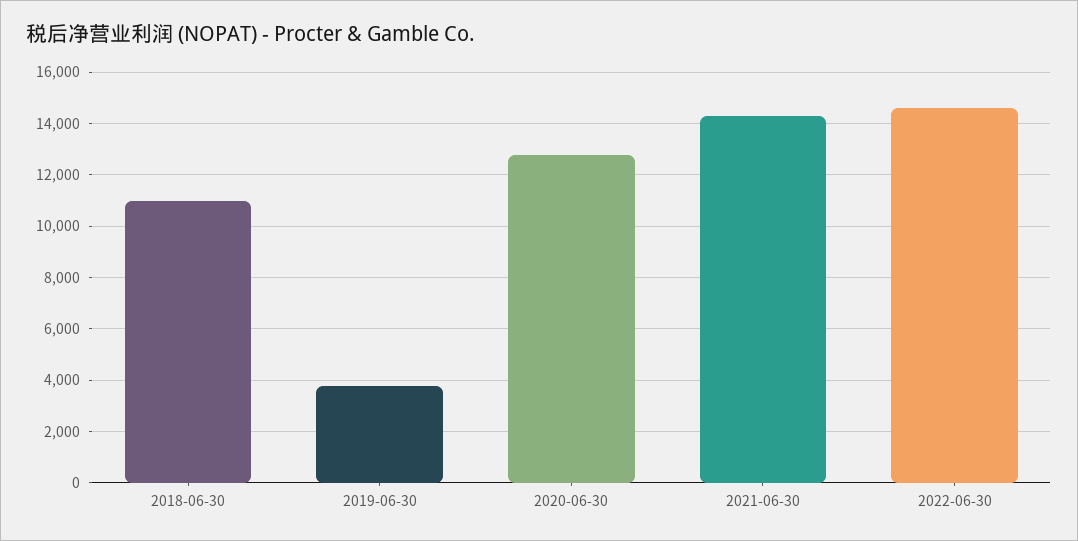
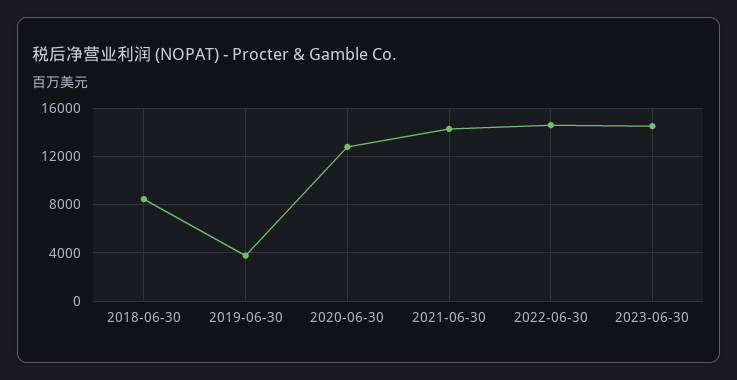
2018-06-30: 11000 -> 8500
2023-06-30: none -> 14500

